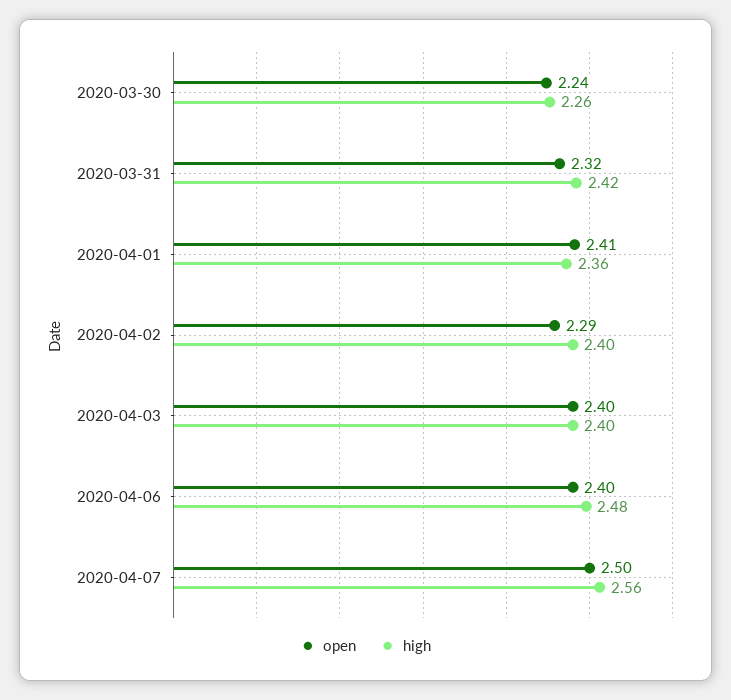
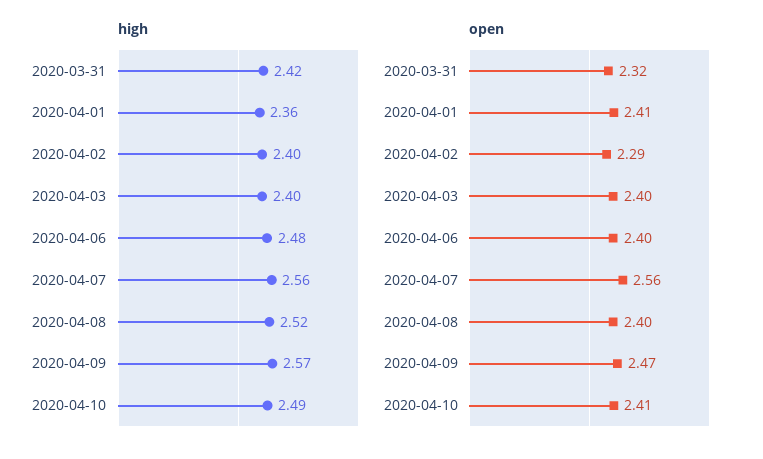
open, 2020-03-30: 2.24 -> none
high, 2020-03-30: 2.26 -> none
open, 2020-04-07: 2.5 -> 2.56
high, 2020-04-08: none -> 2.52
high, 2020-04-09: none -> 2.57
high, 2020-04-10: none -> 2.49
open, 2020-04-08: none -> 2.4
open, 2020-04-09: none -> 2.47
open, 2020-04-10: none -> 2.41

